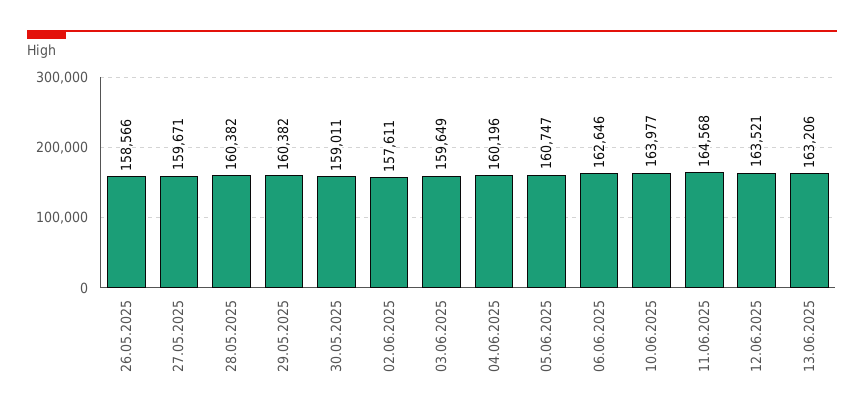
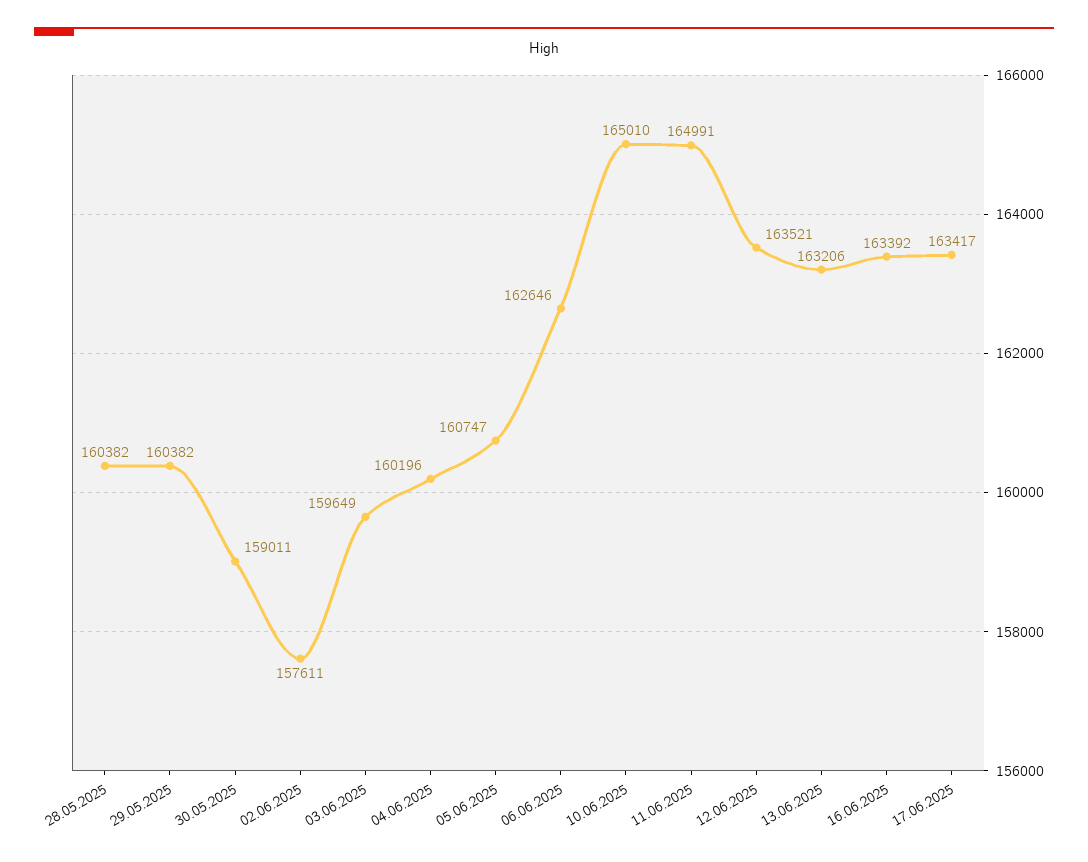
26.05.2025: 158566 -> none
27.05.2025: 159671 -> none
10.06.2025: 163977 -> 165010
11.06.2025: 164568 -> 164991
16.06.2025: none -> 163392
17.06.2025: none -> 163417

